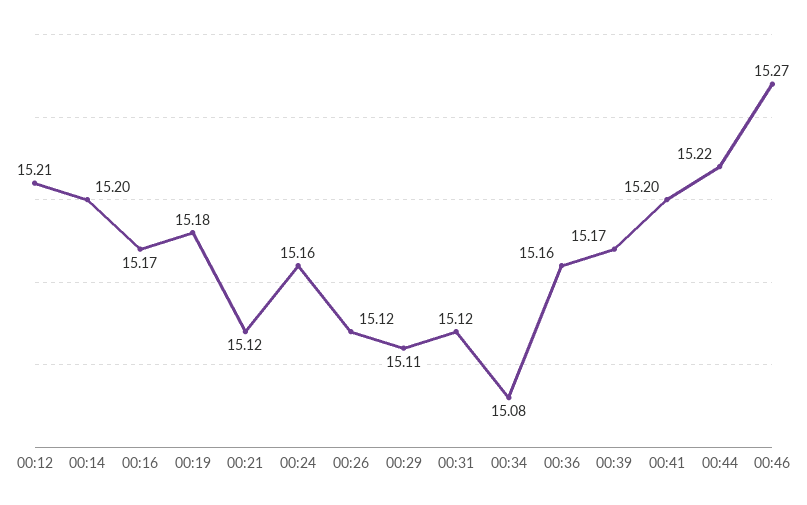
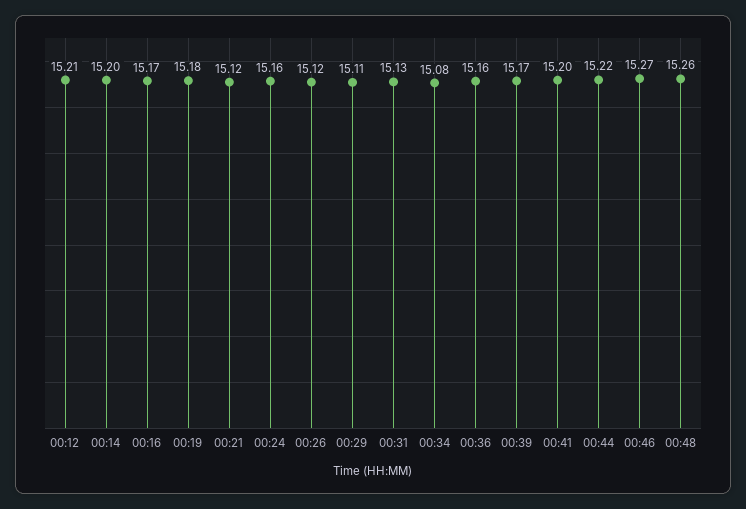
00:31: 15.12 -> 15.13
00:48: none -> 15.26

